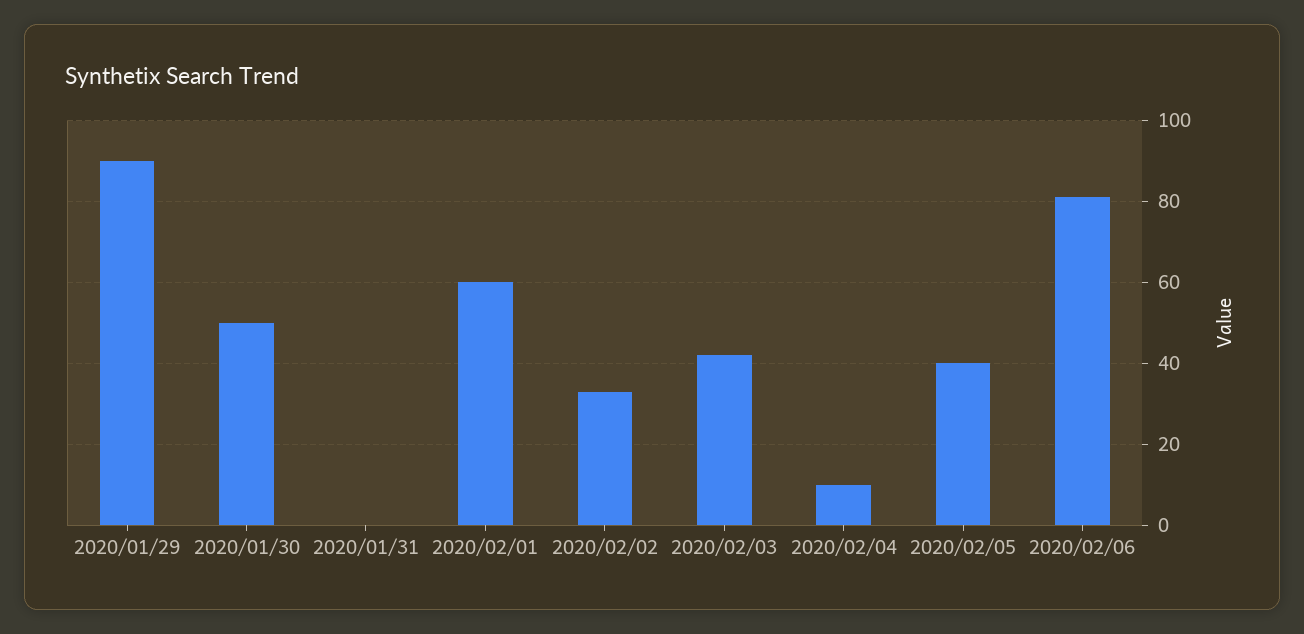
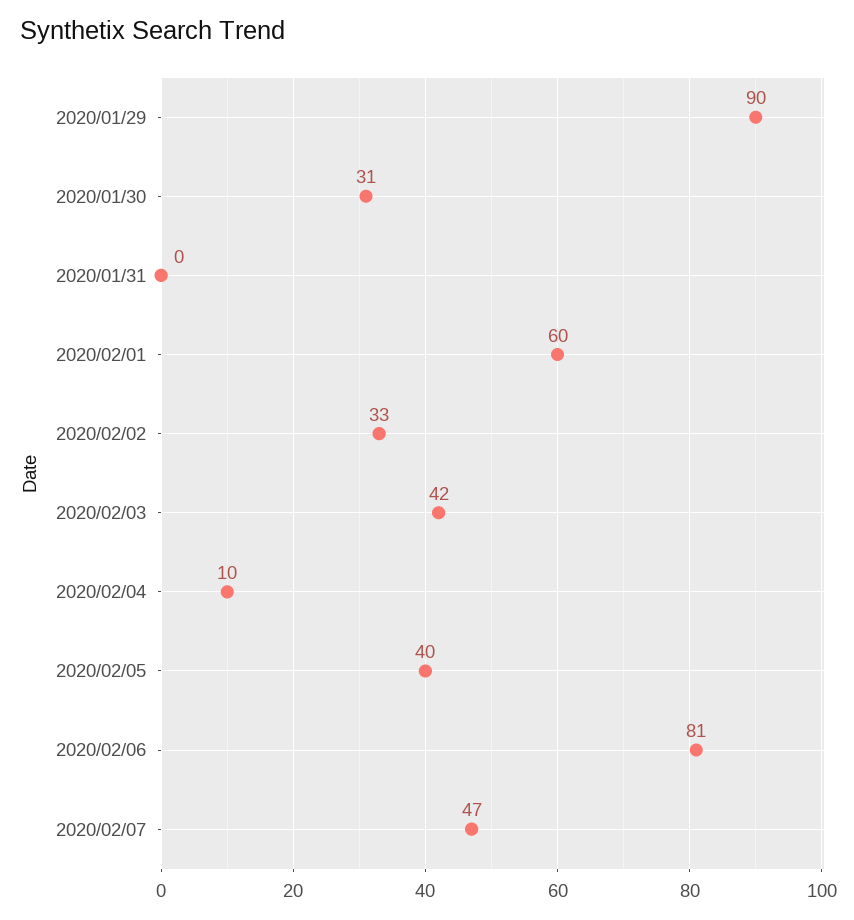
2020/01/30: 50 -> 31
2020/02/07: none -> 47

